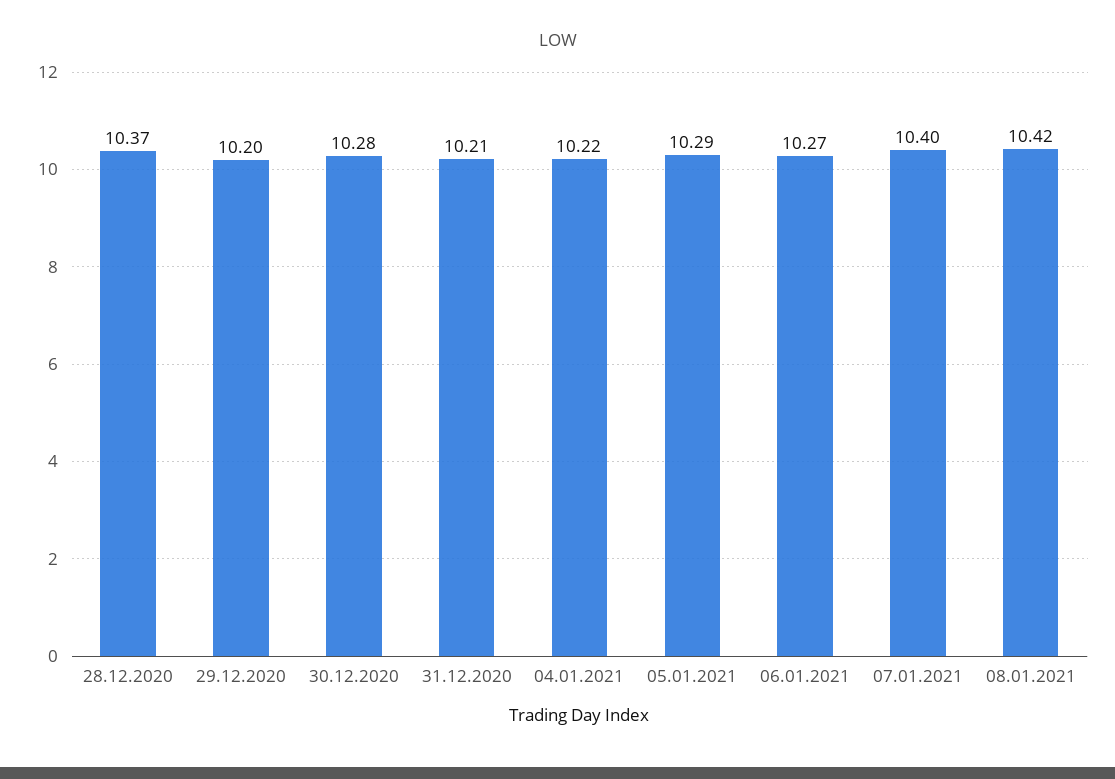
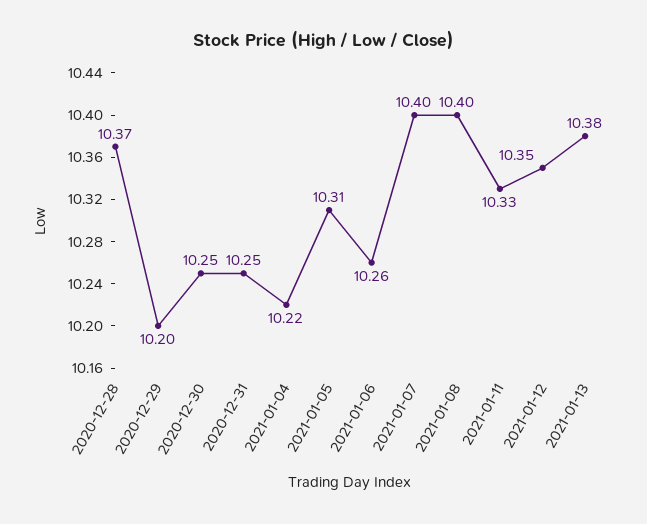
30.12.2020: 10.28 -> 10.25
31.12.2020: 10.21 -> 10.25
05.01.2021: 10.29 -> 10.31
06.01.2021: 10.27 -> 10.26
08.01.2021: 10.42 -> 10.4
2021-01-11: none -> 10.33
2021-01-12: none -> 10.35
2021-01-13: none -> 10.38

